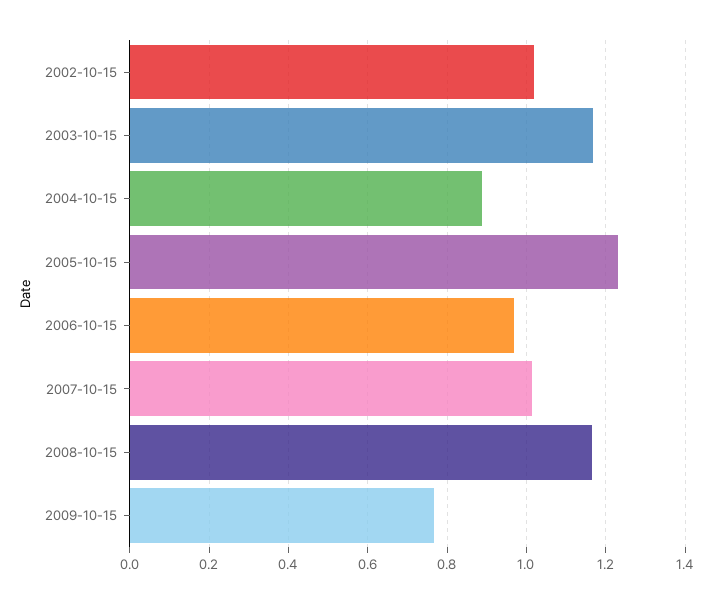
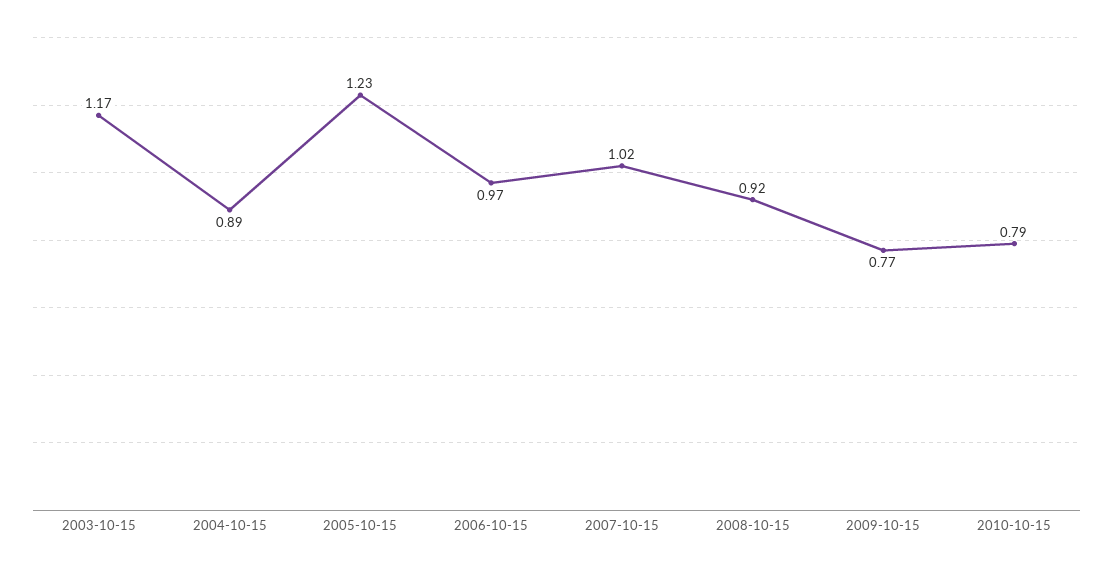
2002-10-15: 1.02 -> none
2008-10-15: 1.16 -> 0.92
2010-10-15: none -> 0.79

